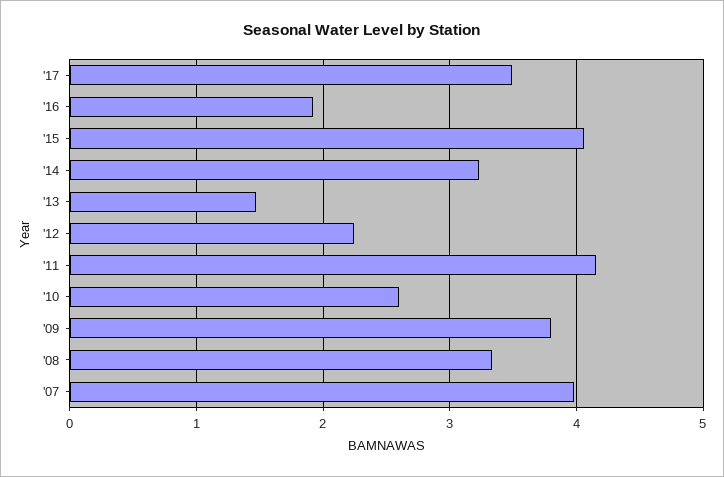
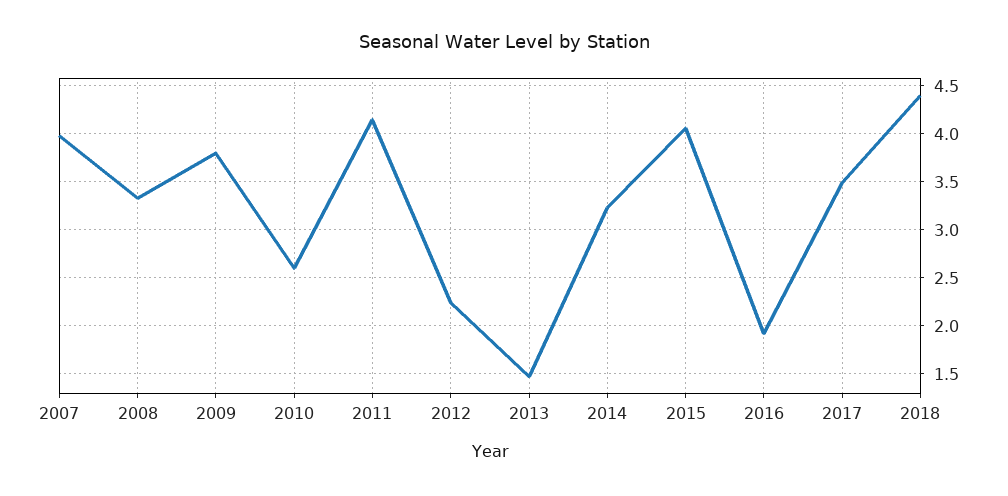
2018: none -> 4.4

